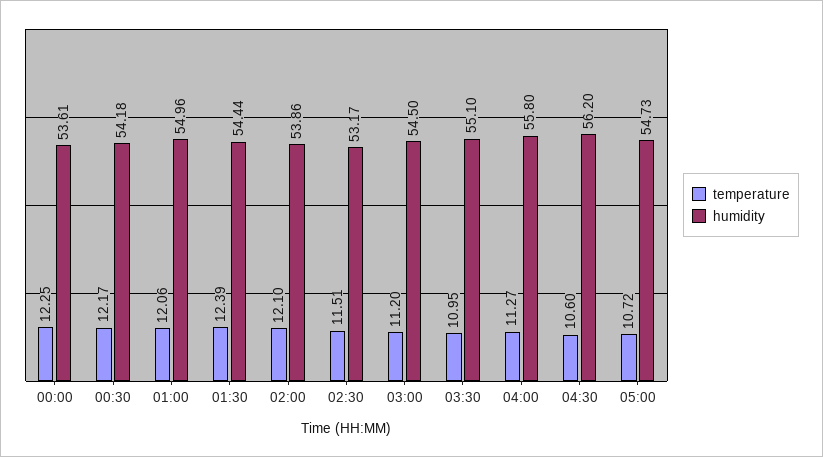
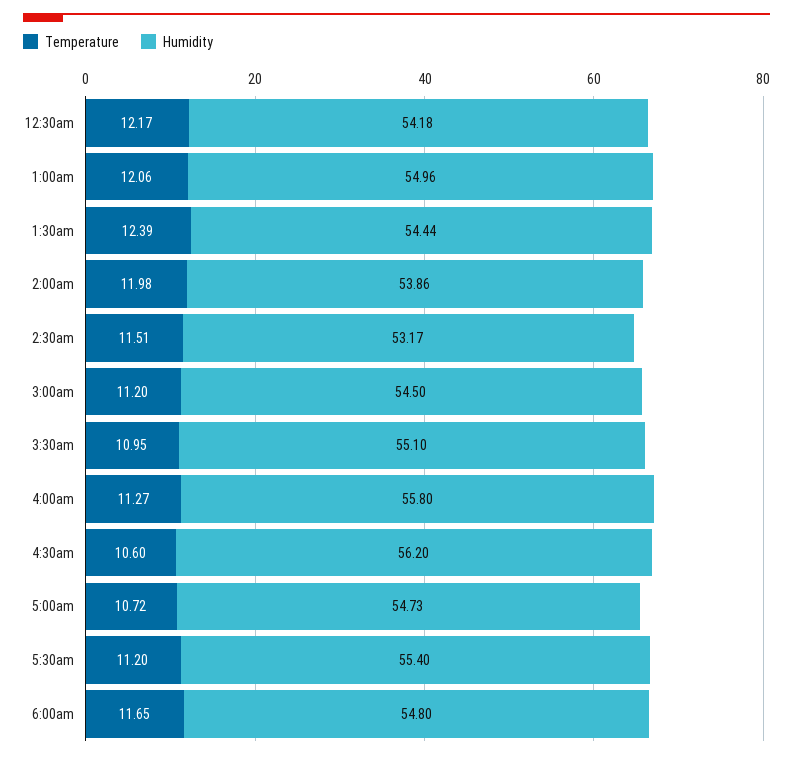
temperature, 00:00: 12.25 -> none
humidity, 00:00: 53.61 -> none
temperature, 02:00: 12.1 -> 11.98
temperature, 5:30am: none -> 11.2
humidity, 5:30am: none -> 55.4
temperature, 6:00am: none -> 11.65
humidity, 6:00am: none -> 54.8

